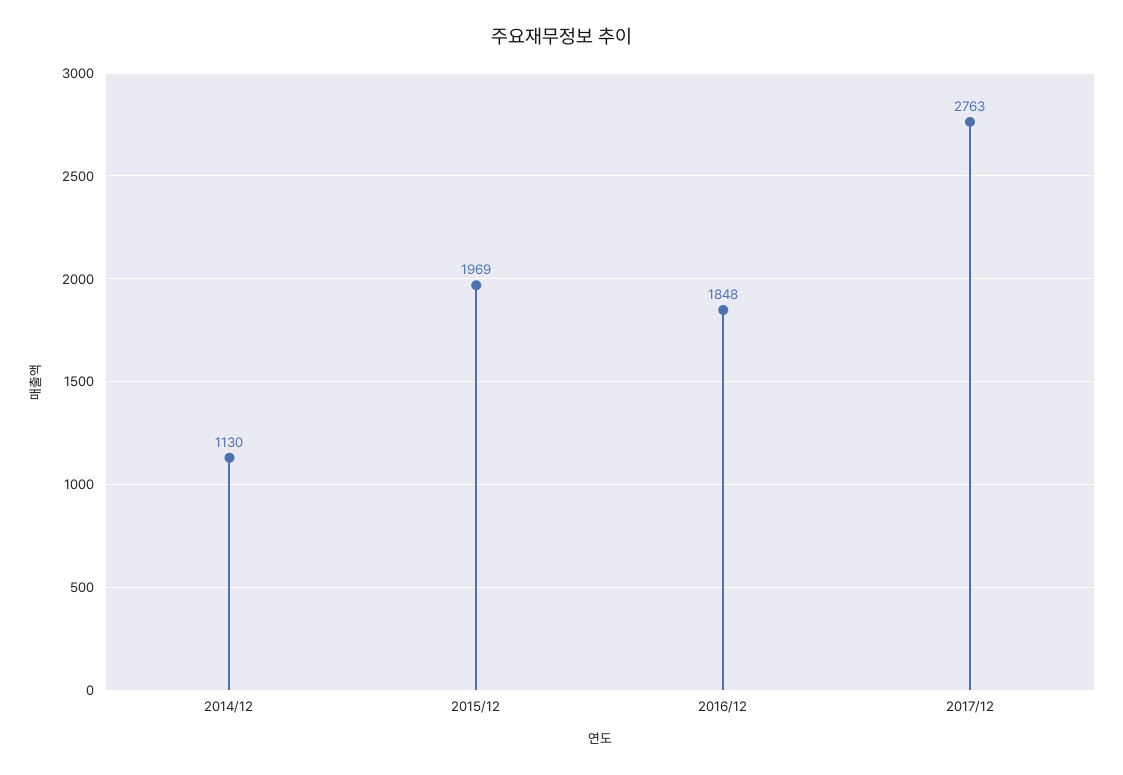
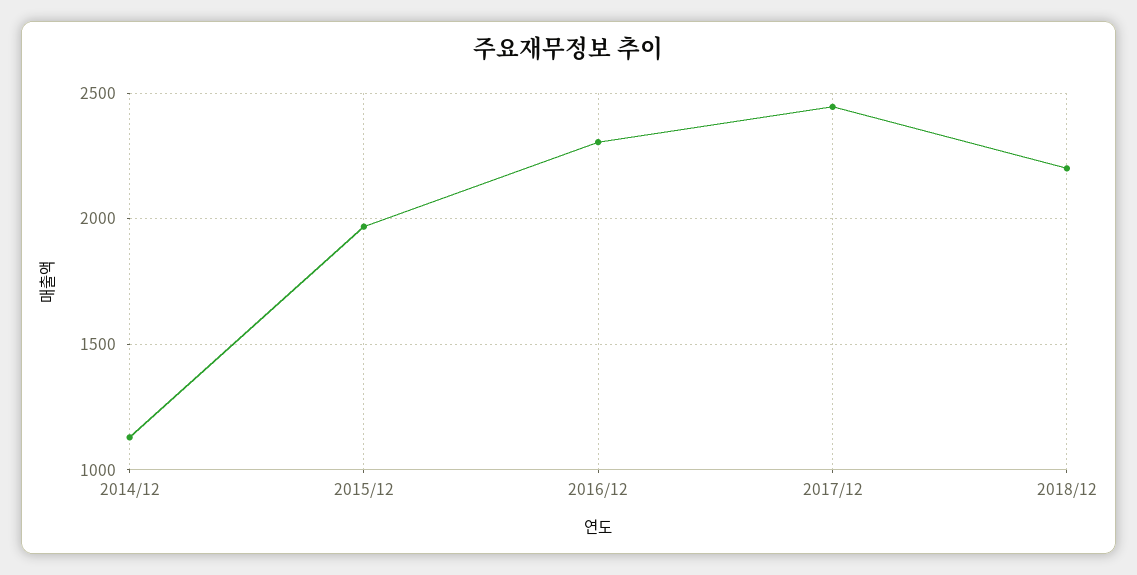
2016/12: 1848 -> 2300
2017/12: 2763 -> 2450
2018/12: none -> 2200

